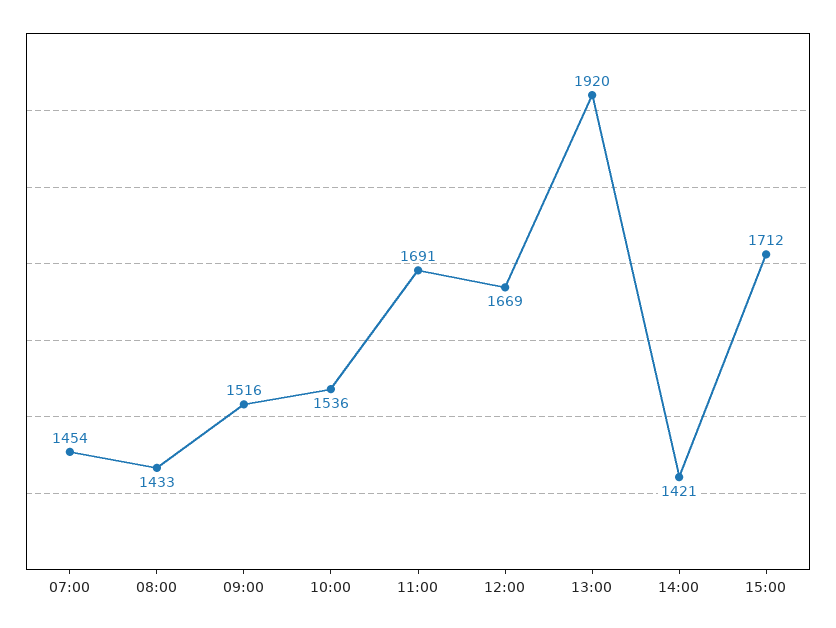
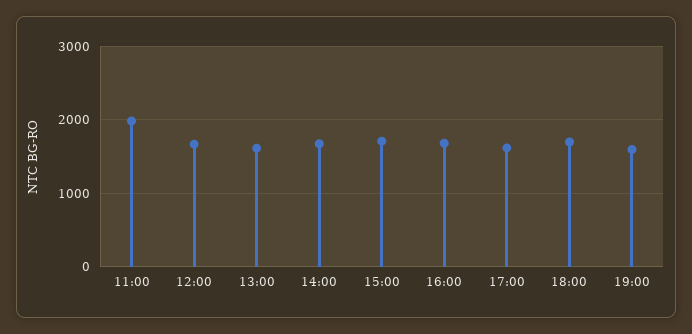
07:00: 1454 -> none
08:00: 1433 -> none
09:00: 1516 -> none
10:00: 1536 -> none
11:00: 1691 -> 2000
13:00: 1920 -> 1600
14:00: 1421 -> 1700
16:00: none -> 1700
17:00: none -> 1600
18:00: none -> 1700
19:00: none -> 1600

